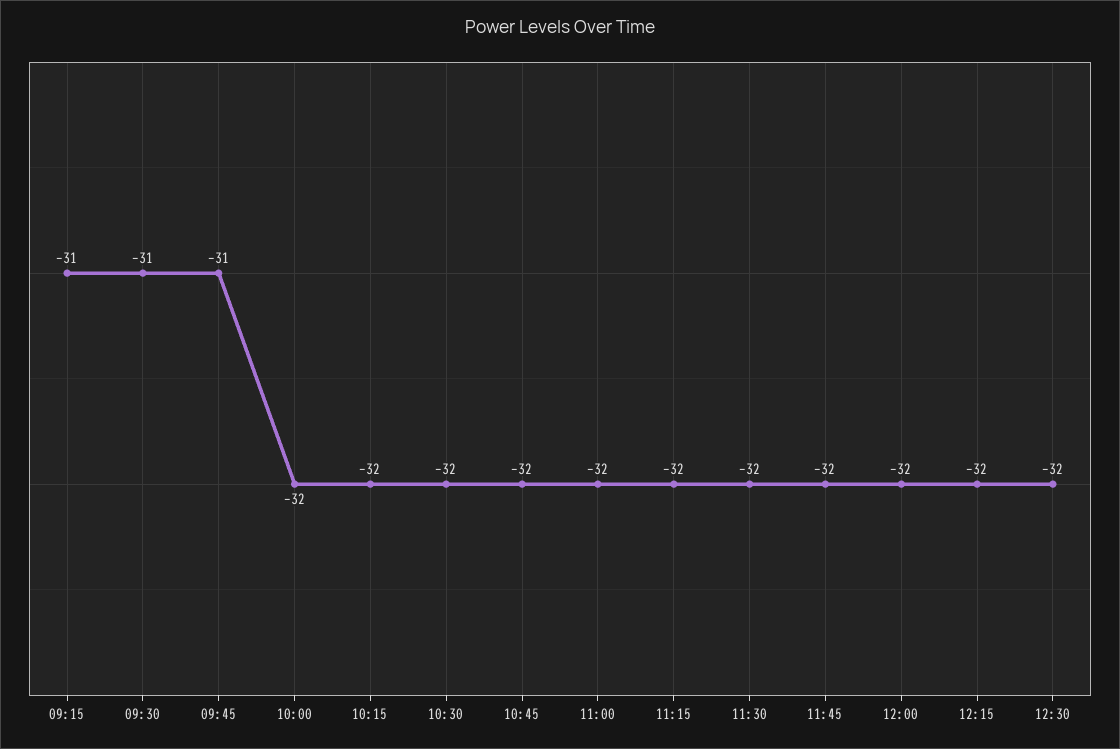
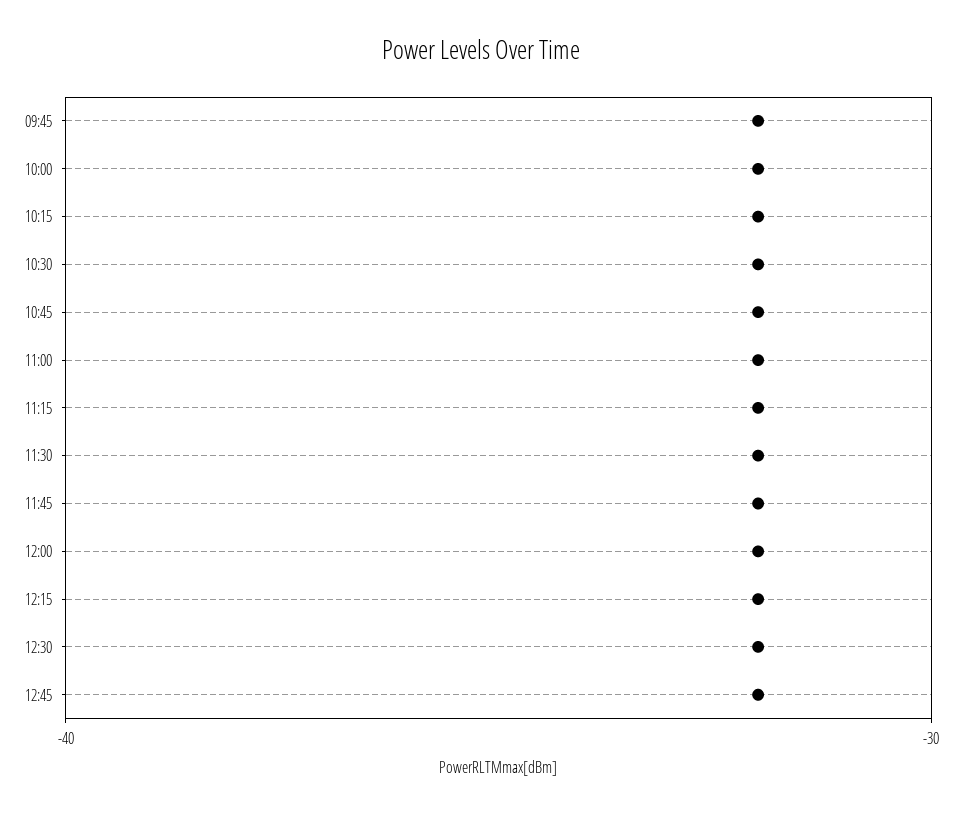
09:15: -31 -> none
09:30: -31 -> none
09:45: -31 -> -32
12:45: none -> -32

